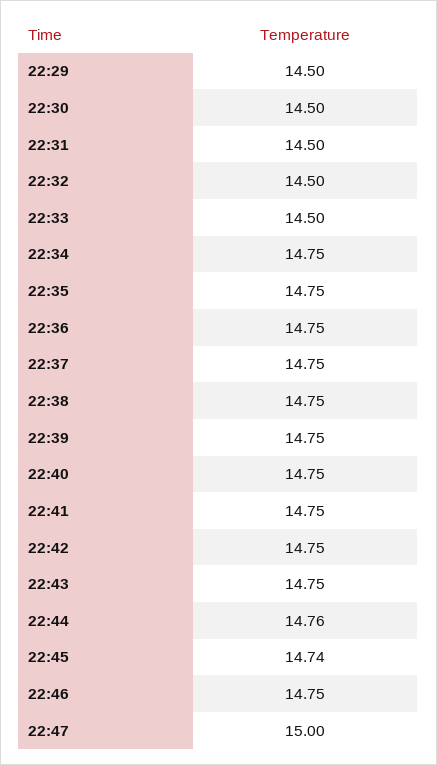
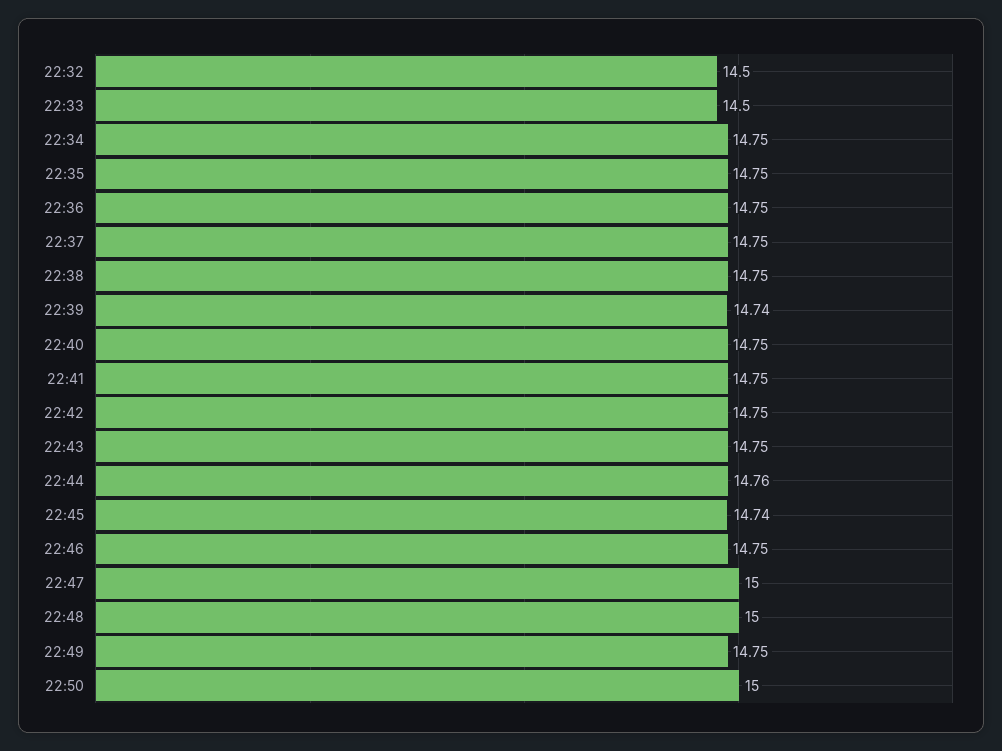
22:29: 14.5 -> none
22:30: 14.5 -> none
22:31: 14.5 -> none
22:39: 14.75 -> 14.74
22:48: none -> 15
22:49: none -> 14.75
22:50: none -> 15

